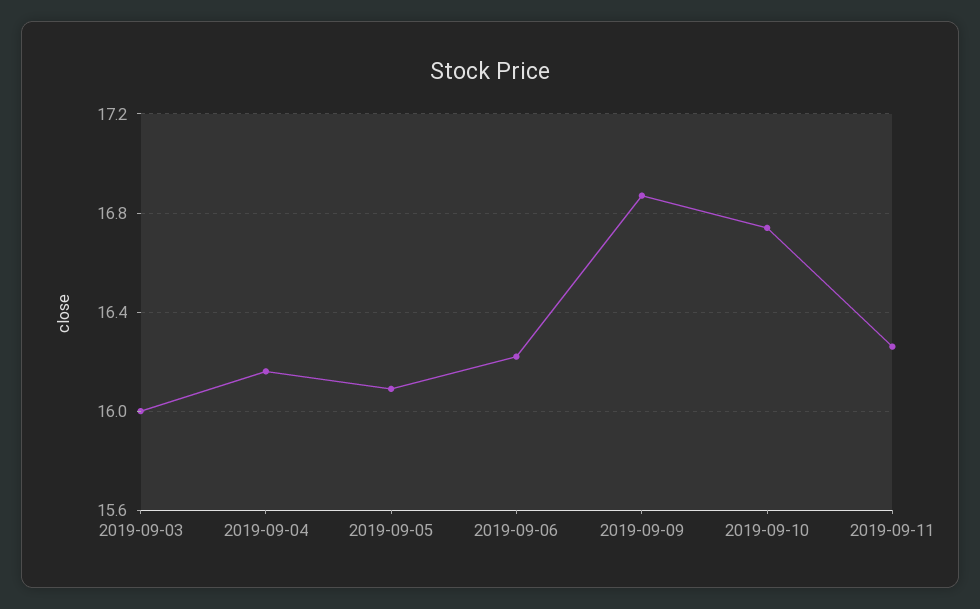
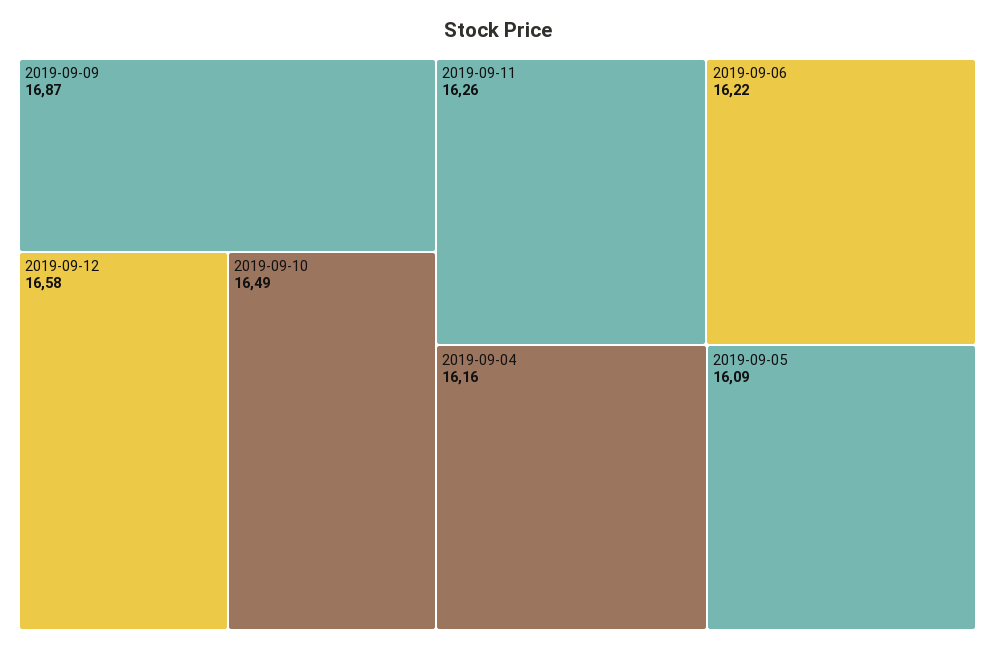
2019-09-03: 16 -> none
2019-09-10: 16.75 -> 16.49
2019-09-12: none -> 16.58

